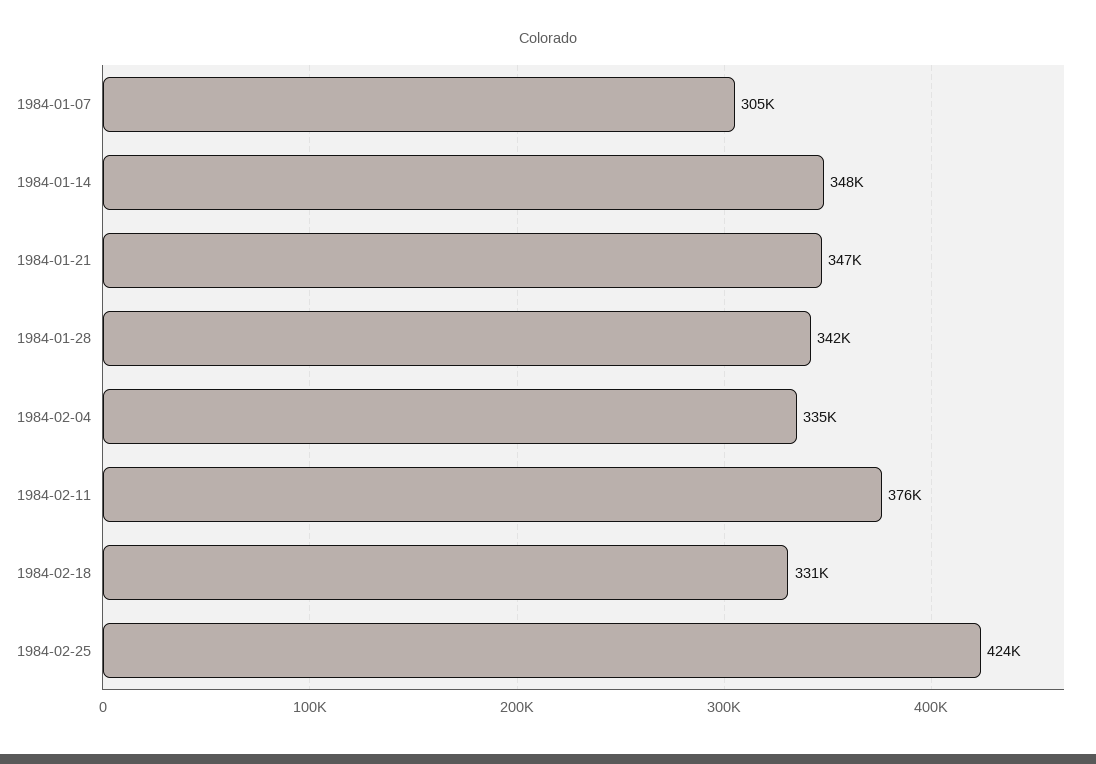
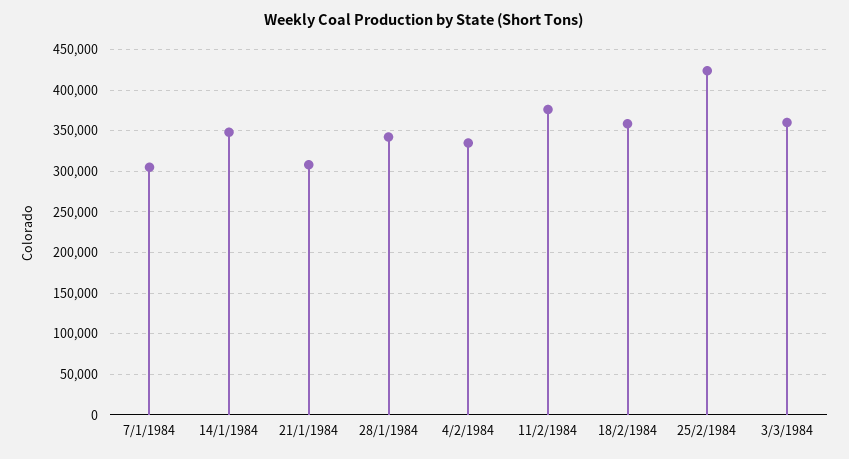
1984-01-21: 347000 -> 310000
1984-02-18: 331000 -> 360000
3/3/1984: none -> 360000

